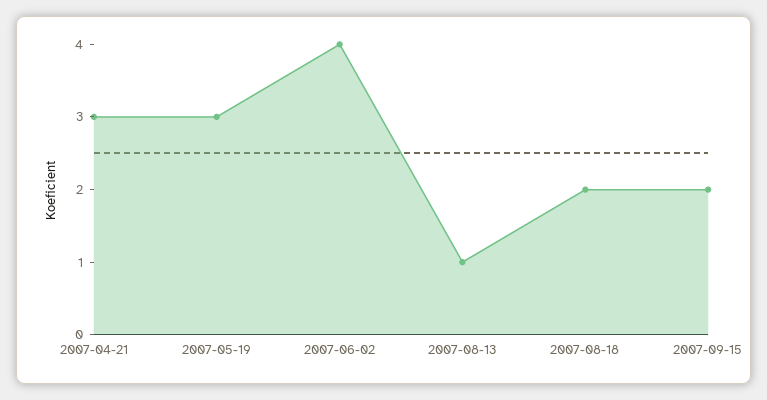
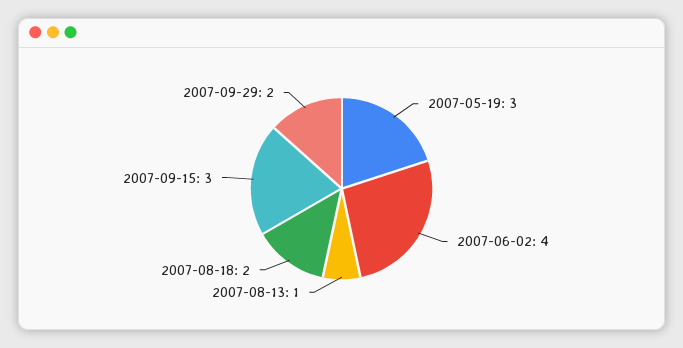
2007-04-21: 3 -> none
2007-09-15: 2 -> 3
2007-09-29: none -> 2

